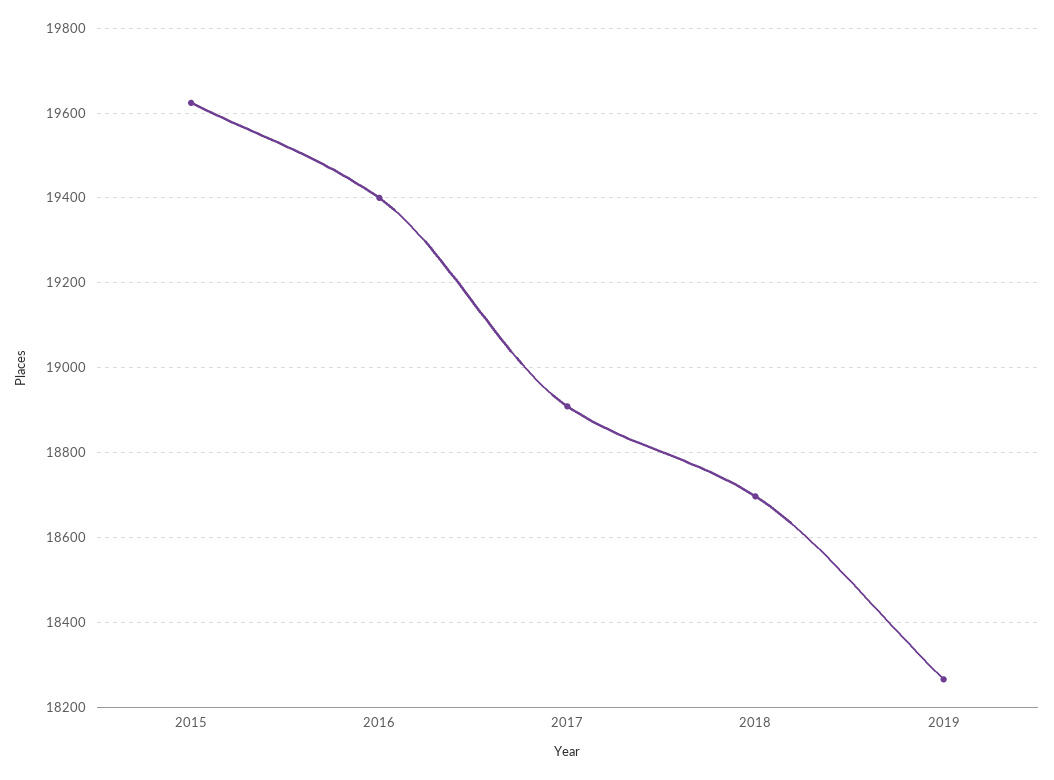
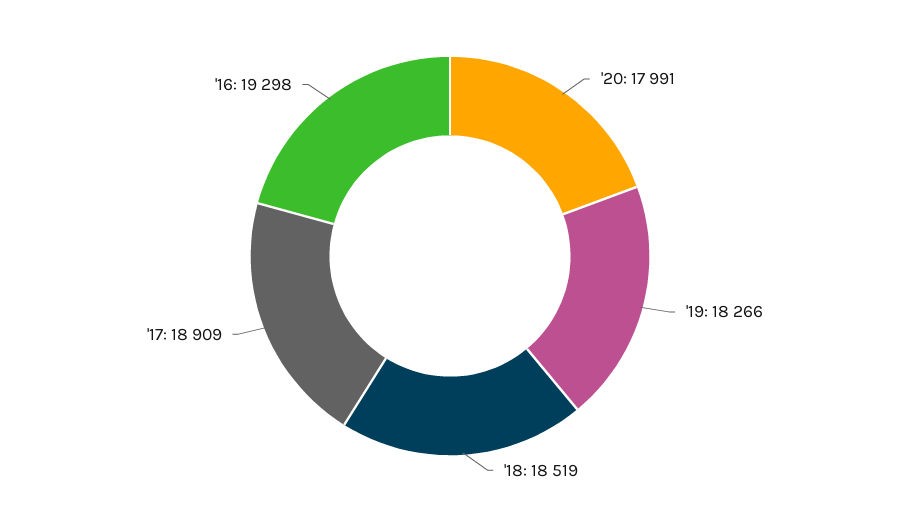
2015: 19620 -> none
2016: 19400 -> 19298
2018: 18700 -> 18519
'20: none -> 17991

